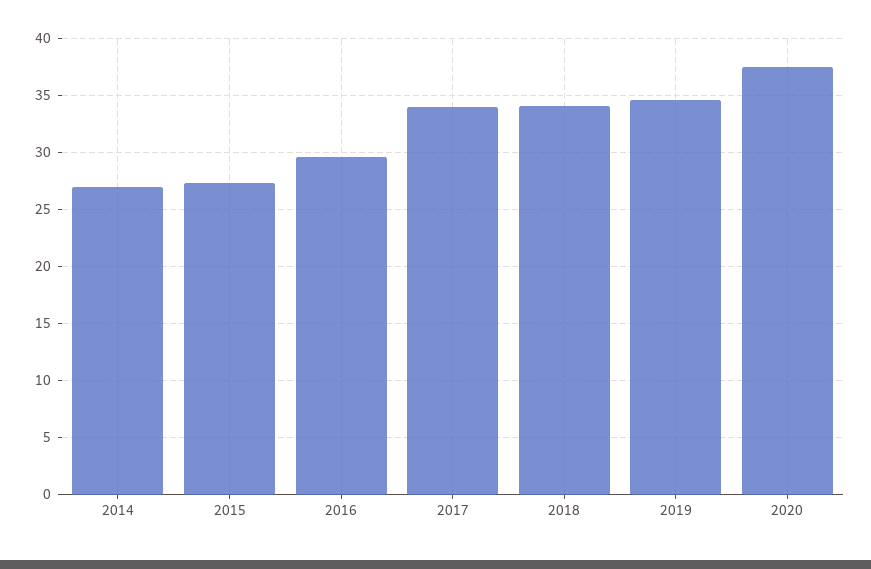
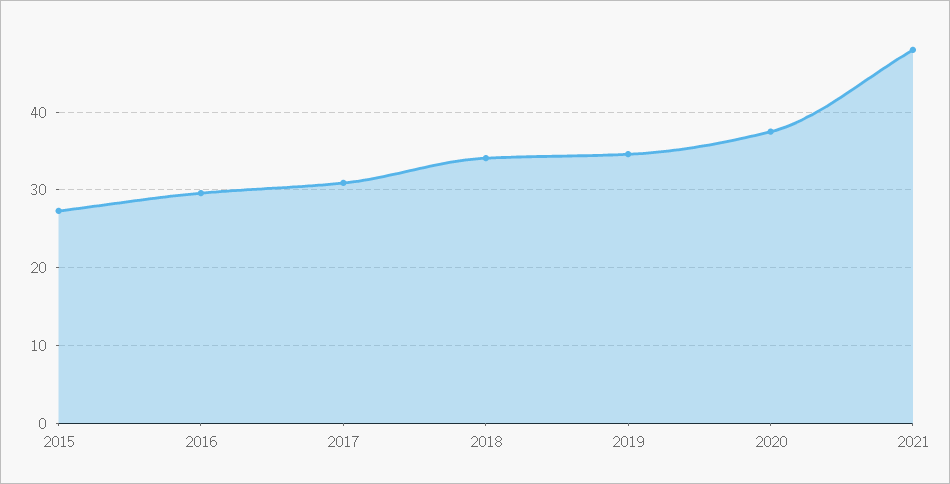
2014: 27 -> none
2017: 34 -> 31
2021: none -> 48

